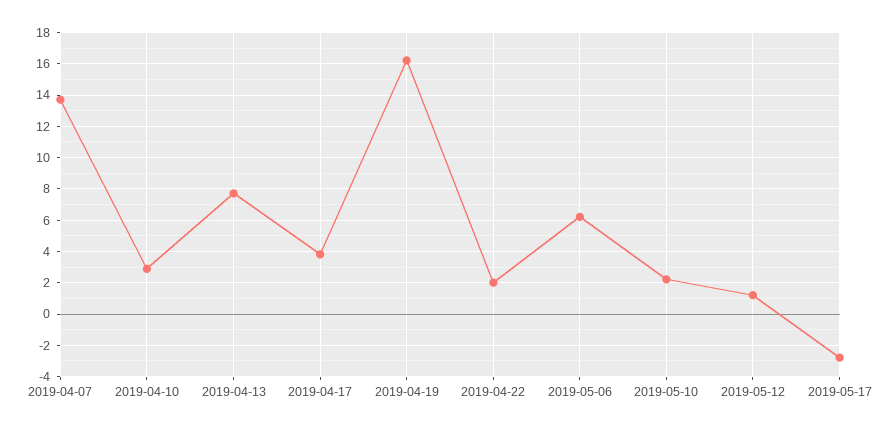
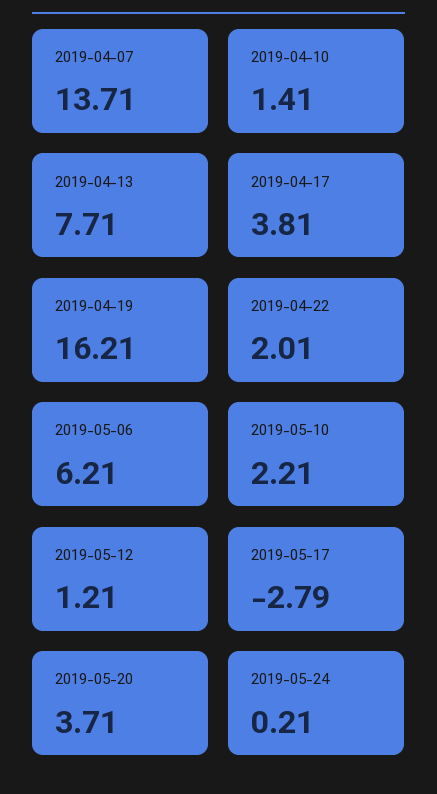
2019-04-10: 3 -> 1.41
2019-05-20: none -> 3.71
2019-05-24: none -> 0.21

